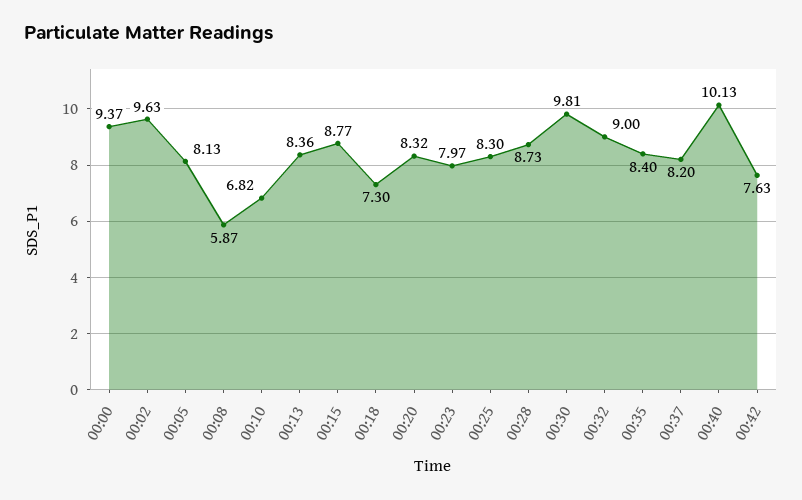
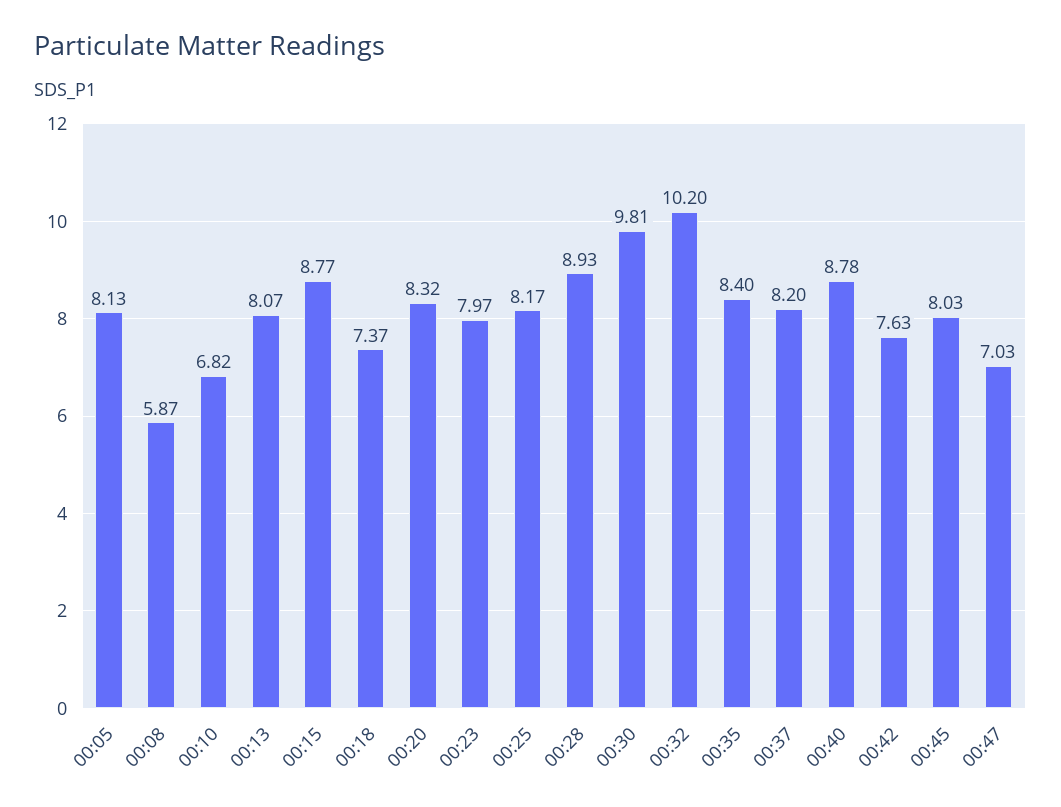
00:00: 9.37 -> none
00:02: 9.63 -> none
00:13: 8.36 -> 8.07
00:18: 7.3 -> 7.37
00:25: 8.3 -> 8.17
00:28: 8.73 -> 8.93
00:32: 9 -> 10.2
00:40: 10.13 -> 8.78
00:45: none -> 8.03
00:47: none -> 7.03

